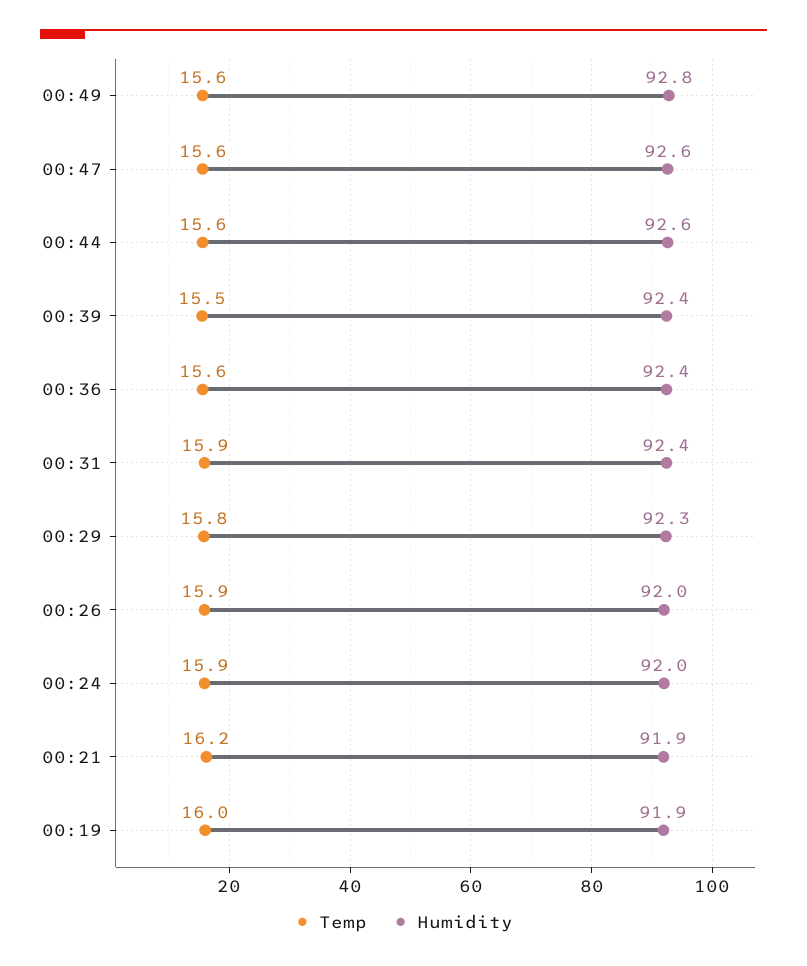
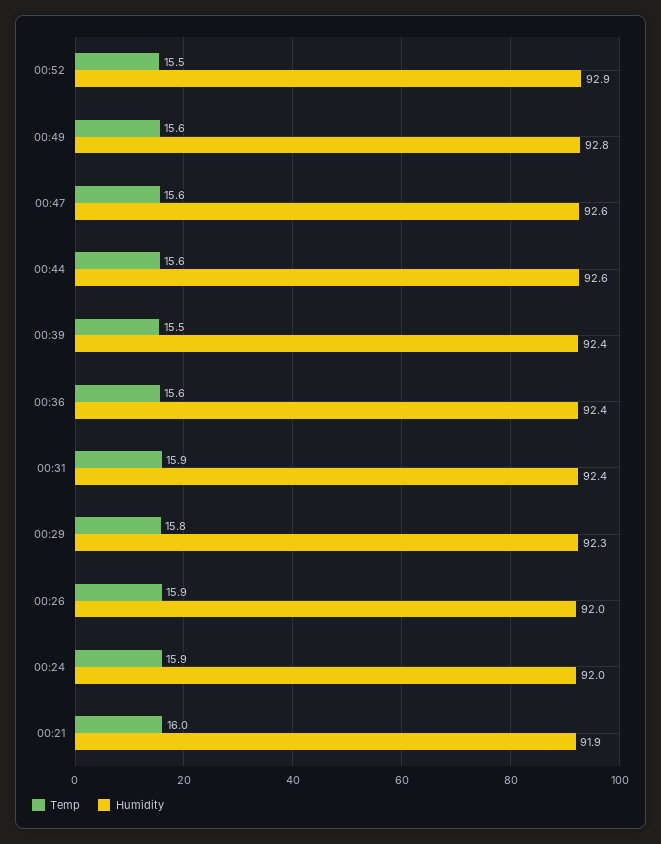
Temp, 00:21: 16.2 -> 16
Temp, 00:19: 16 -> none
Humidity, 00:19: 91.9 -> none
Temp, 00:52: none -> 15.5
Humidity, 00:52: none -> 92.9

